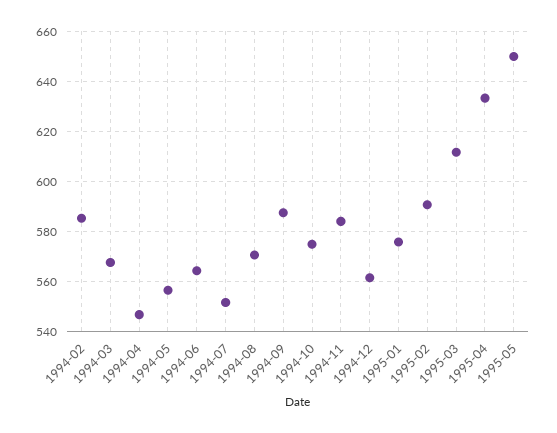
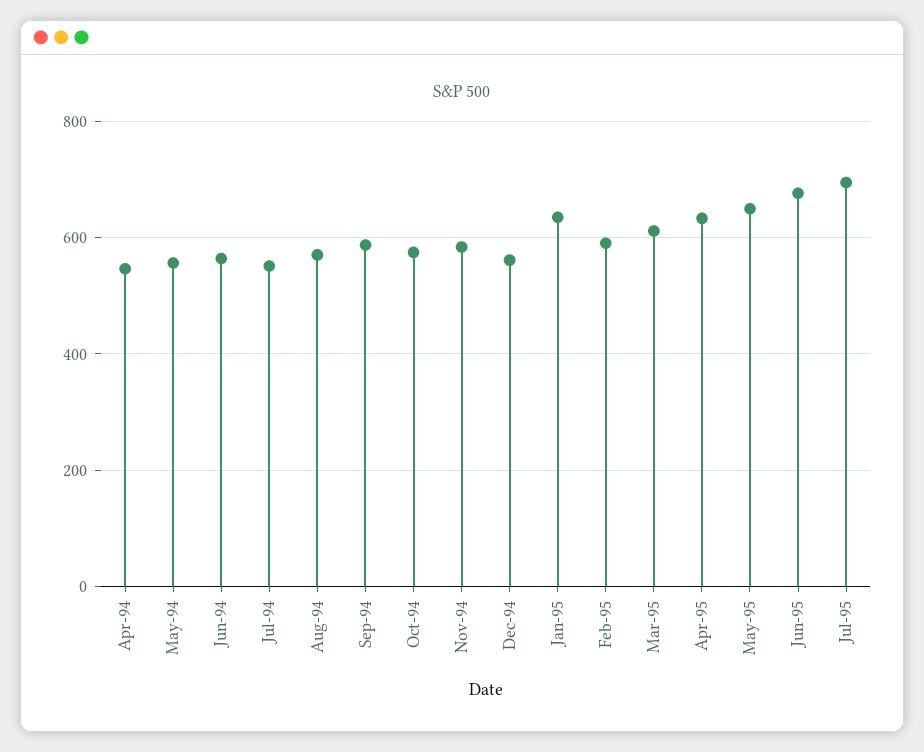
1994-02: 585 -> none
1994-03: 567.5 -> none
1995-01: 575 -> 640
Jun-95: none -> 680
Jul-95: none -> 700

